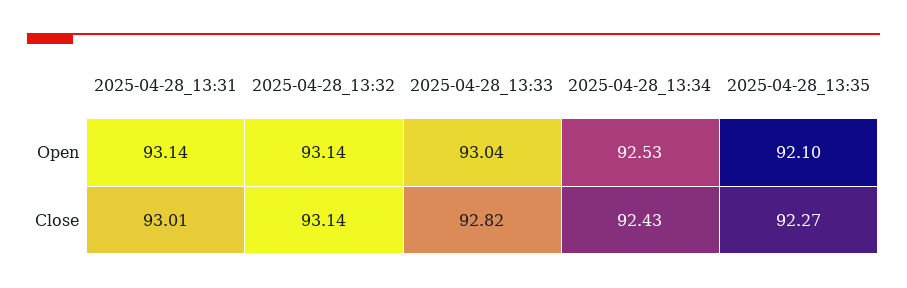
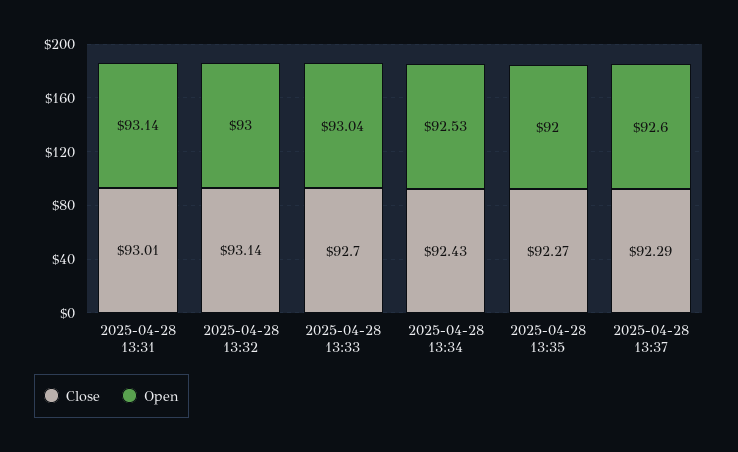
Open, 2025-04-28_13:32: 93.14 -> 93
Open, 2025-04-28_13:35: 92.1 -> 92
Close, 2025-04-28_13:33: 92.82 -> 92.7
Close, 2025-04-28 13:37: none -> 92.29
Open, 2025-04-28 13:37: none -> 92.6

